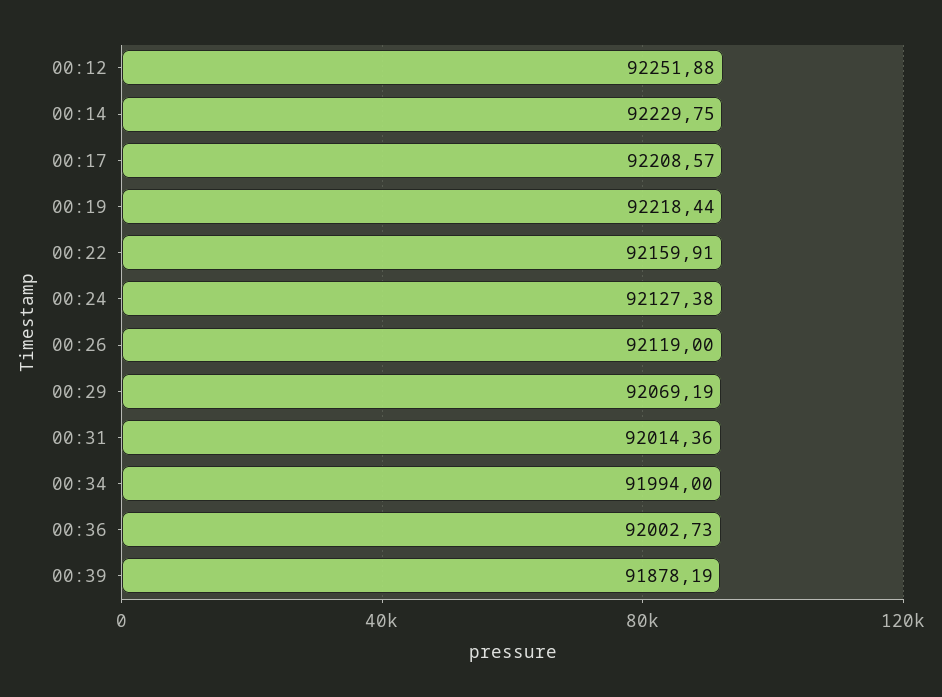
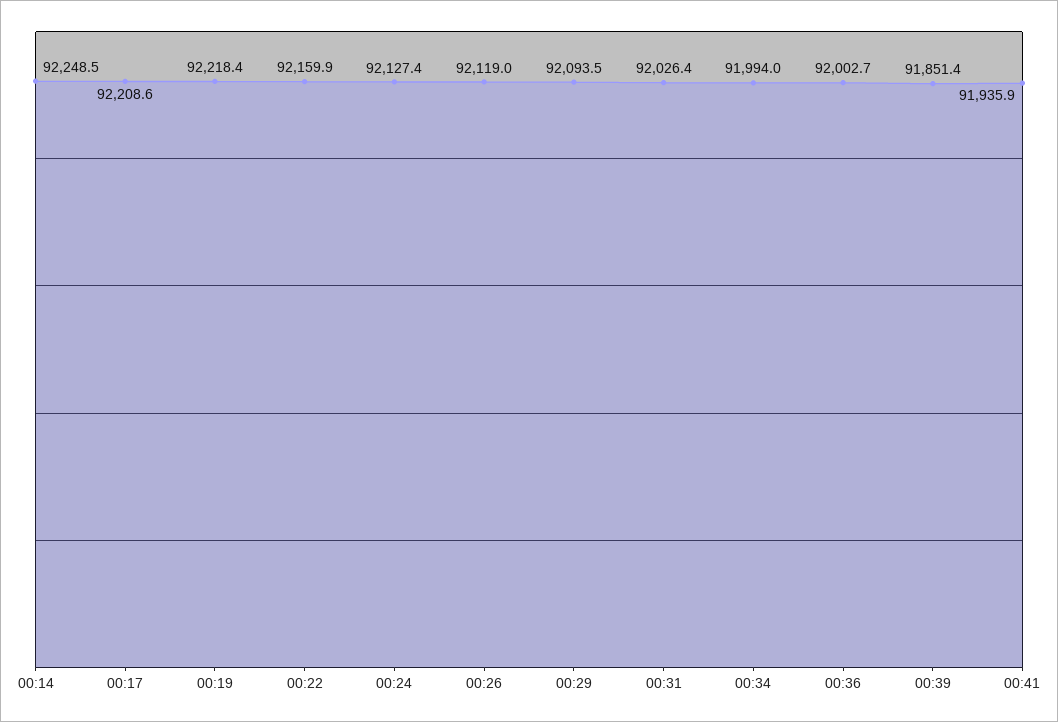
00:12: 92251.88 -> none
00:14: 92229.75 -> 92248.5
00:29: 92069.19 -> 92093.5
00:31: 92014.36 -> 92026.4
00:39: 91878.19 -> 91851.4
00:41: none -> 91935.9

